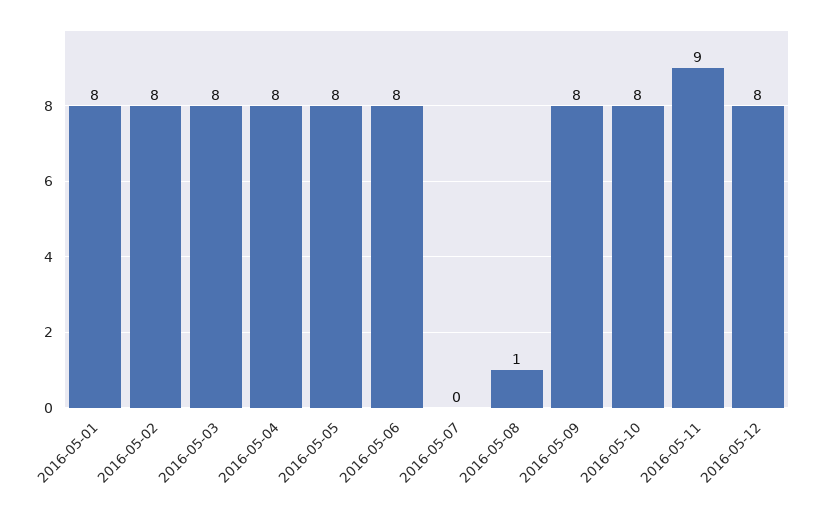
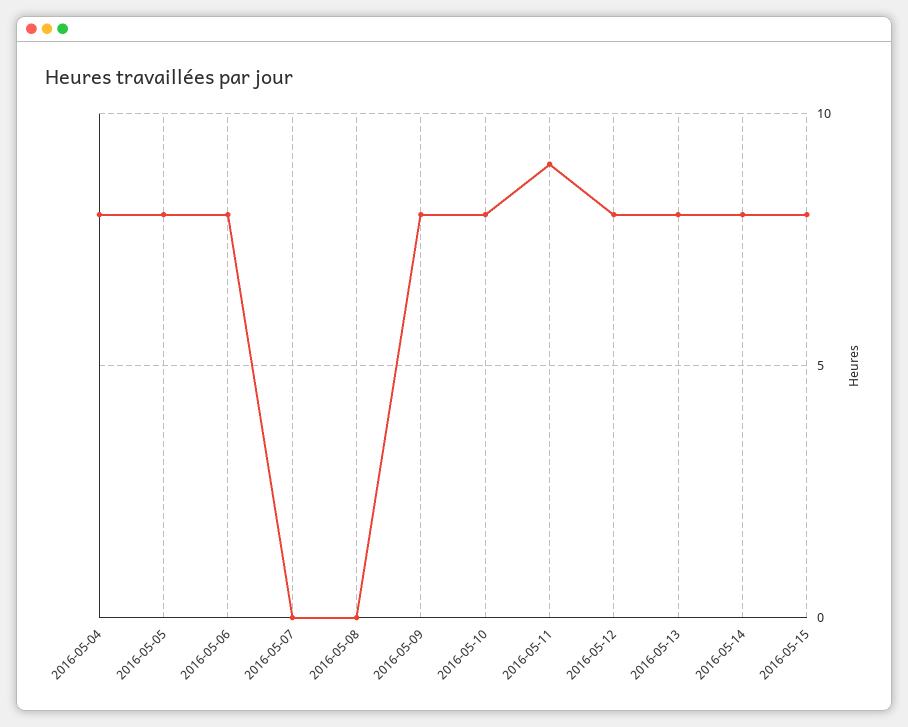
2016-05-01: 8 -> none
2016-05-02: 8 -> none
2016-05-03: 8 -> none
2016-05-08: 1 -> 0
2016-05-13: none -> 8
2016-05-14: none -> 8
2016-05-15: none -> 8

